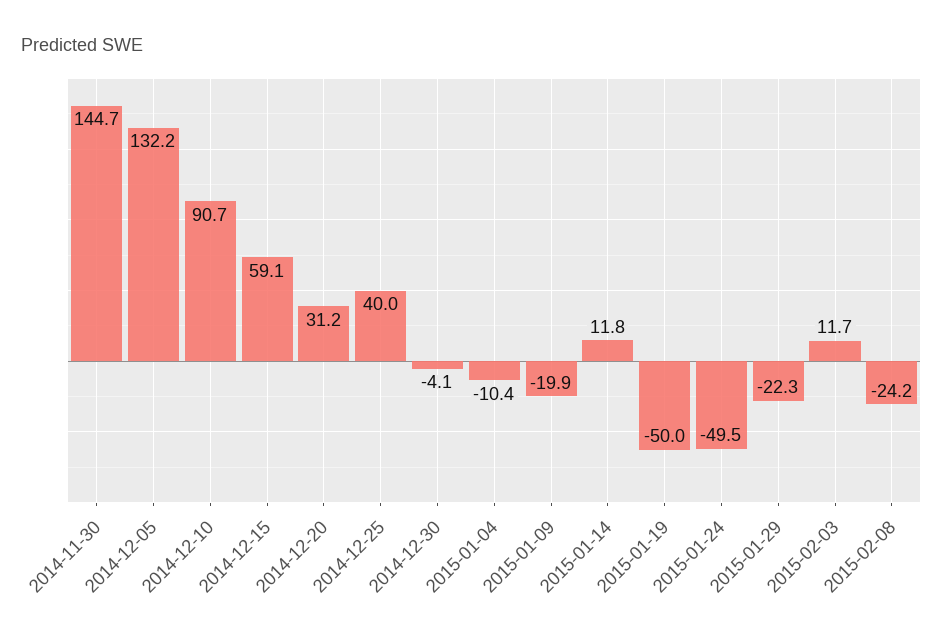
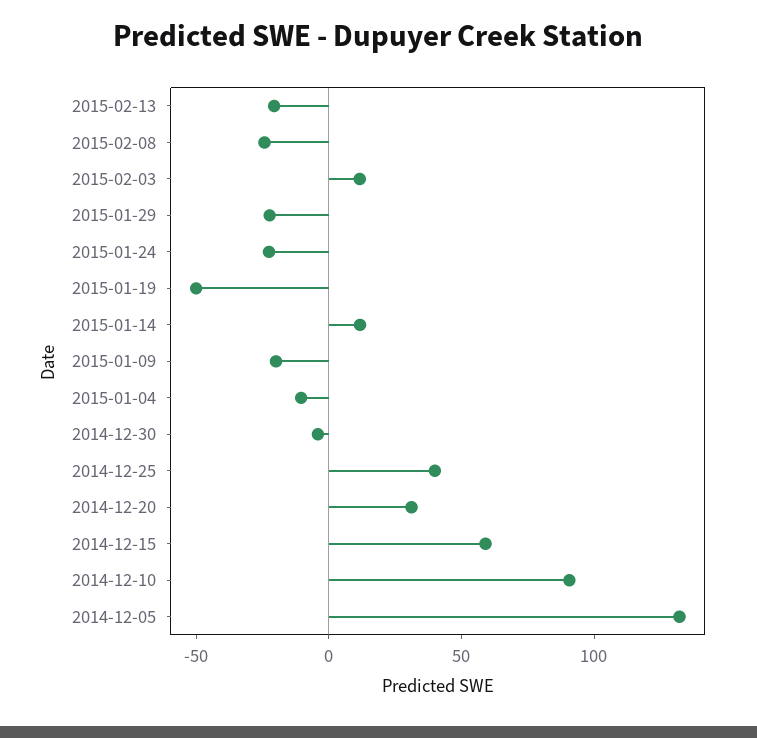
2014-11-30: 144.7 -> none
2015-01-24: -49.5 -> -20
2015-02-13: none -> -20

